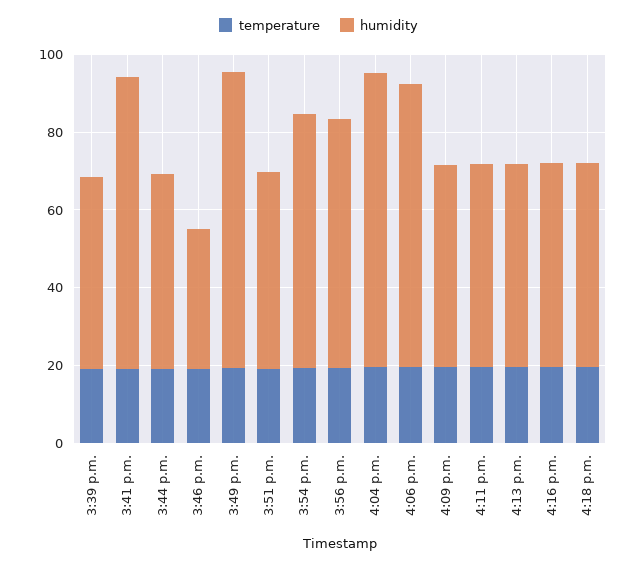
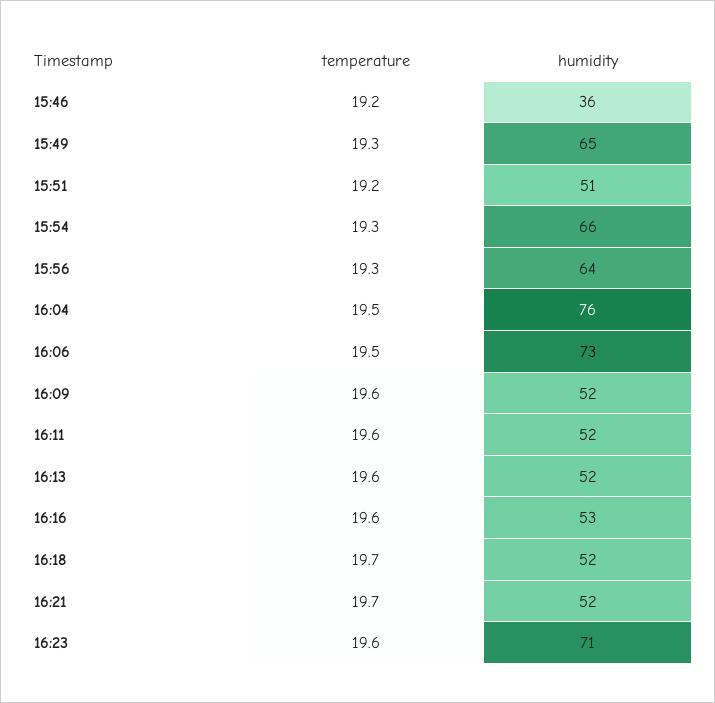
temperature, 3:39 p.m.: 20 -> none
humidity, 3:39 p.m.: 50 -> none
temperature, 3:41 p.m.: 20 -> none
humidity, 3:41 p.m.: 75 -> none
temperature, 3:44 p.m.: 20 -> none
humidity, 3:44 p.m.: 50 -> none
humidity, 3:49 p.m.: 75 -> 65
temperature, 16:21: none -> 19.7
humidity, 16:21: none -> 52
temperature, 16:23: none -> 19.6
humidity, 16:23: none -> 71

